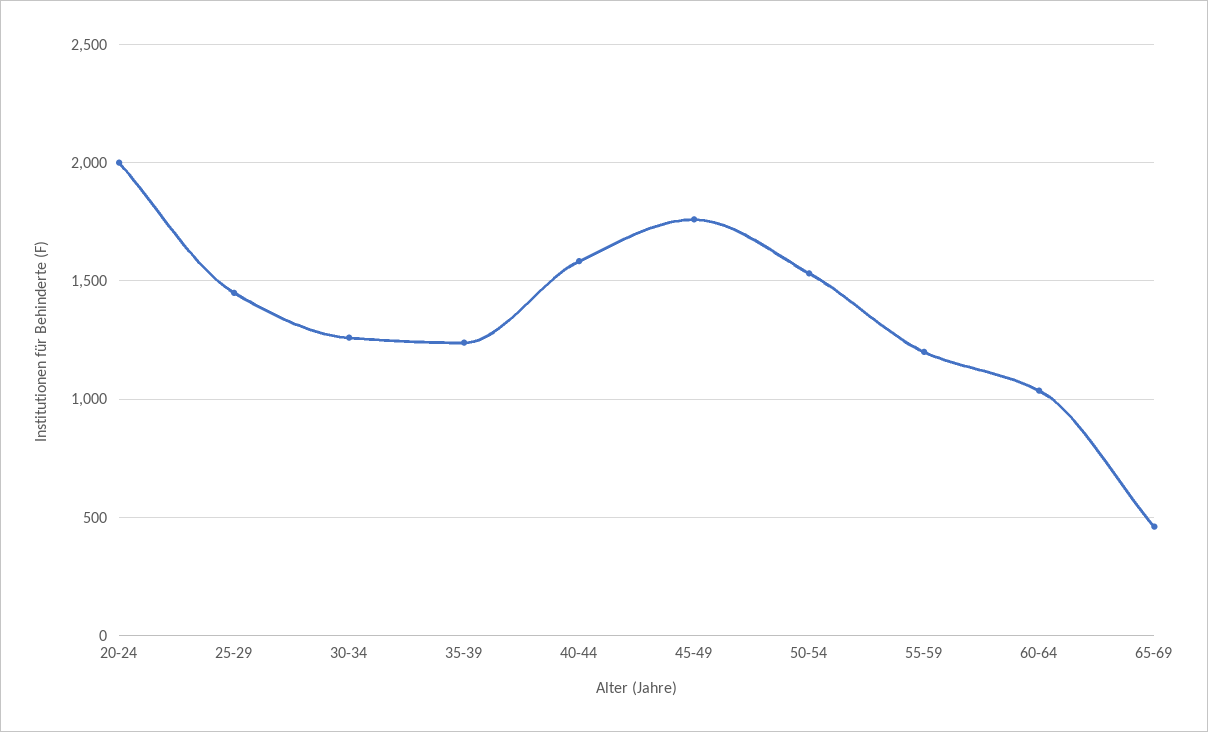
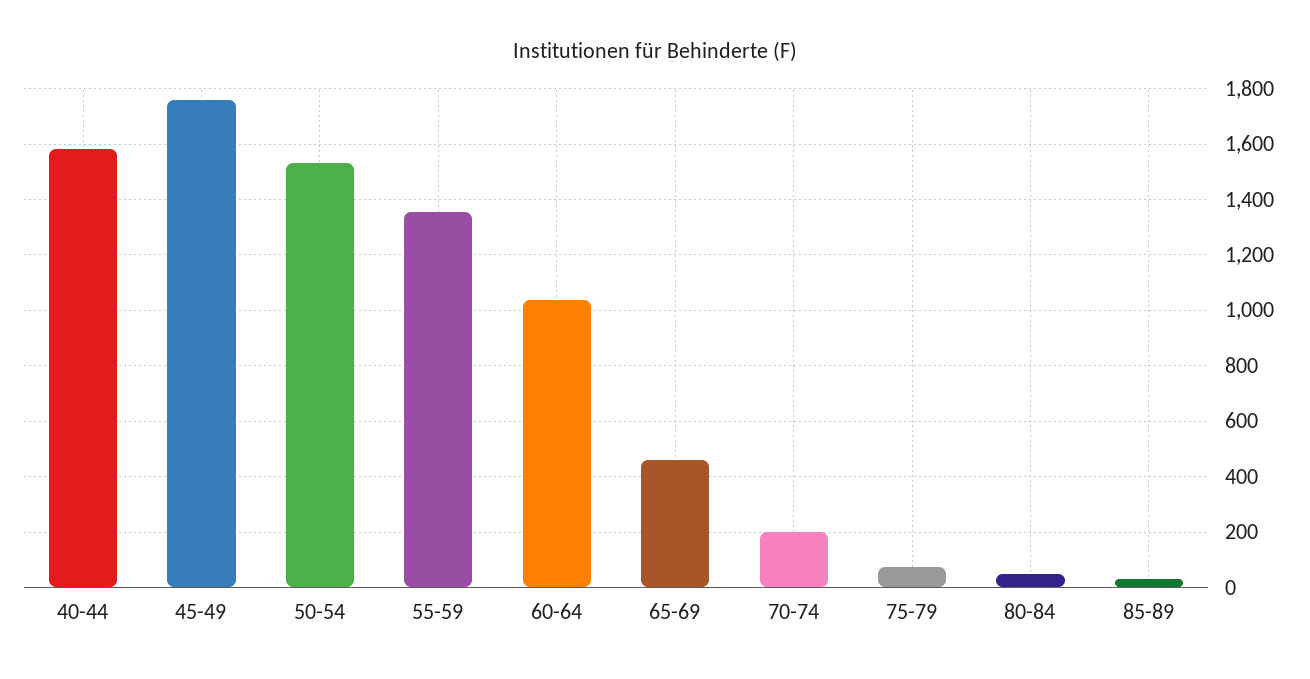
20-24: 2000 -> none
25-29: 1450 -> none
30-34: 1250 -> none
35-39: 1250 -> none
55-59: 1200 -> 1350
70-74: none -> 200
75-79: none -> 75
80-84: none -> 50
85-89: none -> 25

